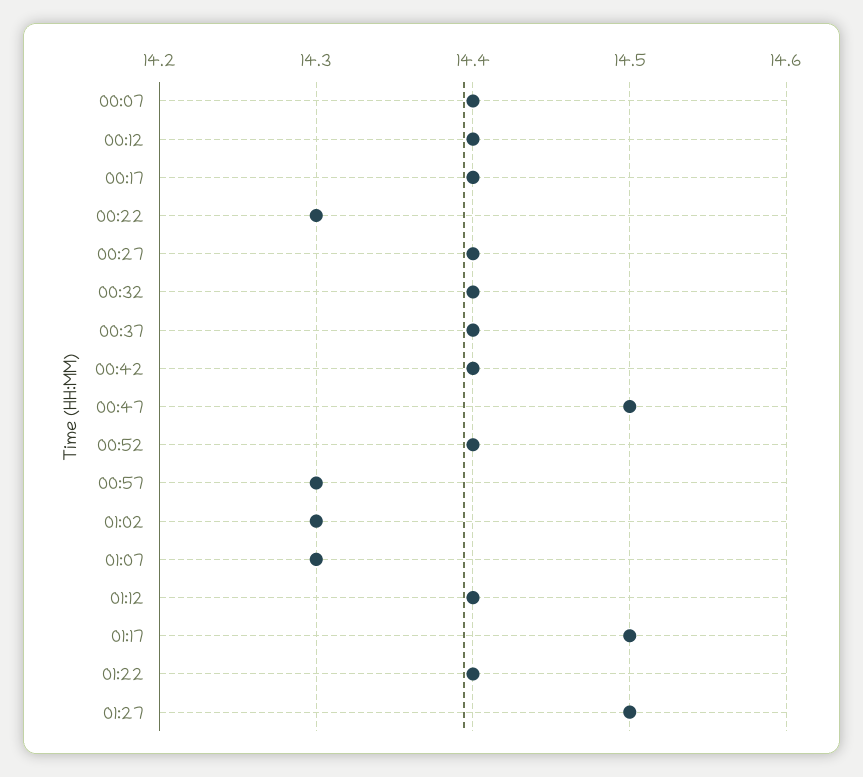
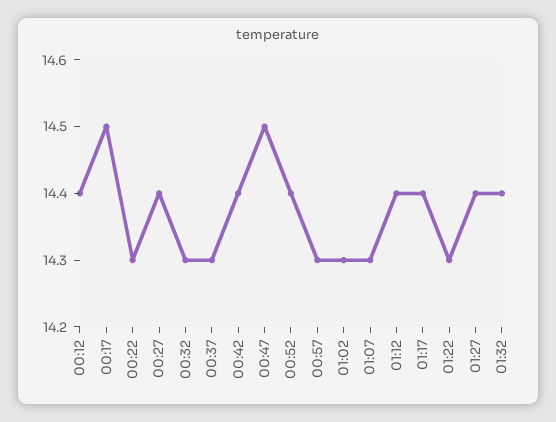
00:07: 14.4 -> none
00:17: 14.4 -> 14.5
00:32: 14.4 -> 14.3
00:37: 14.4 -> 14.3
01:17: 14.5 -> 14.4
01:22: 14.4 -> 14.3
01:27: 14.5 -> 14.4
01:32: none -> 14.4

